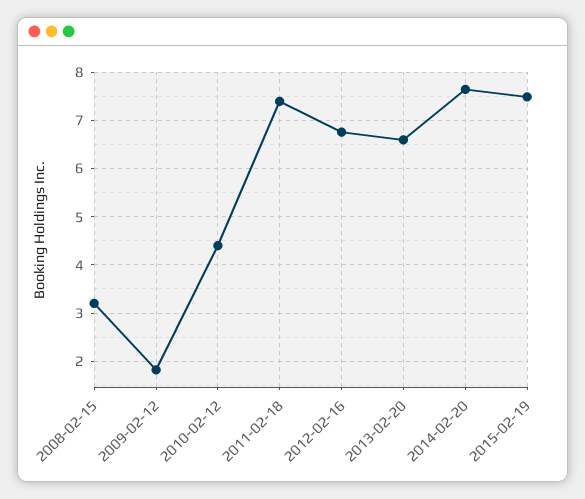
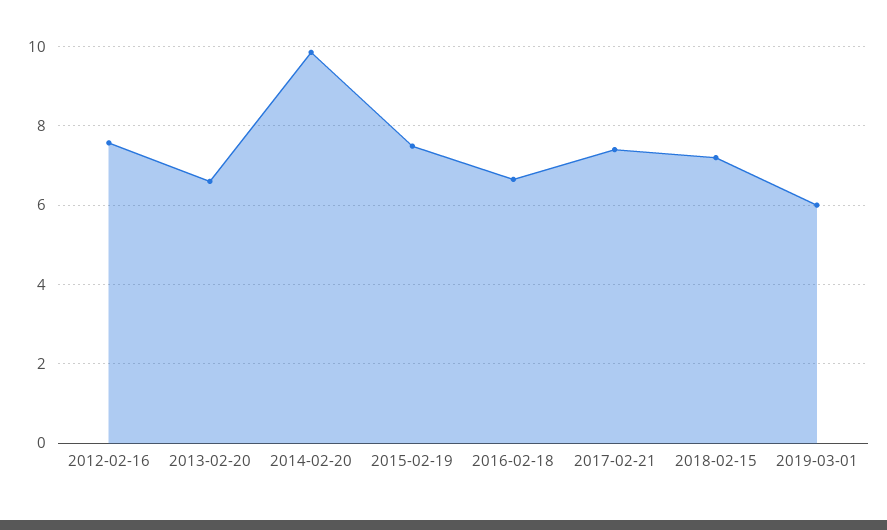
2008-02-15: 3.2 -> none
2009-02-12: 1.8 -> none
2010-02-12: 4.4 -> none
2011-02-18: 7.4 -> none
2012-02-16: 6.8 -> 7.6
2014-02-20: 7.6 -> 9.8
2016-02-18: none -> 6.6
2017-02-21: none -> 7.4
2018-02-15: none -> 7.2
2019-03-01: none -> 6

